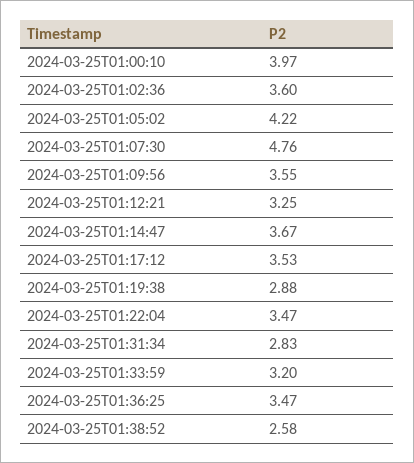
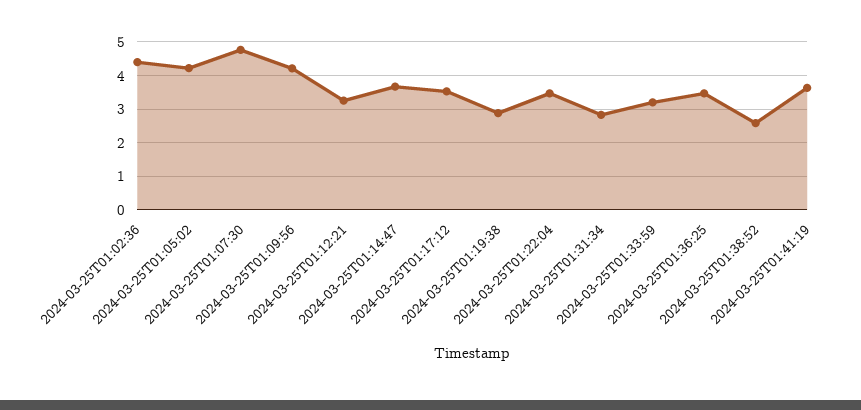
2024-03-25T01:00:10: 3.97 -> none
2024-03-25T01:02:36: 3.6 -> 4.4
2024-03-25T01:09:56: 3.55 -> 4.2
2024-03-25T01:41:19: none -> 3.6

